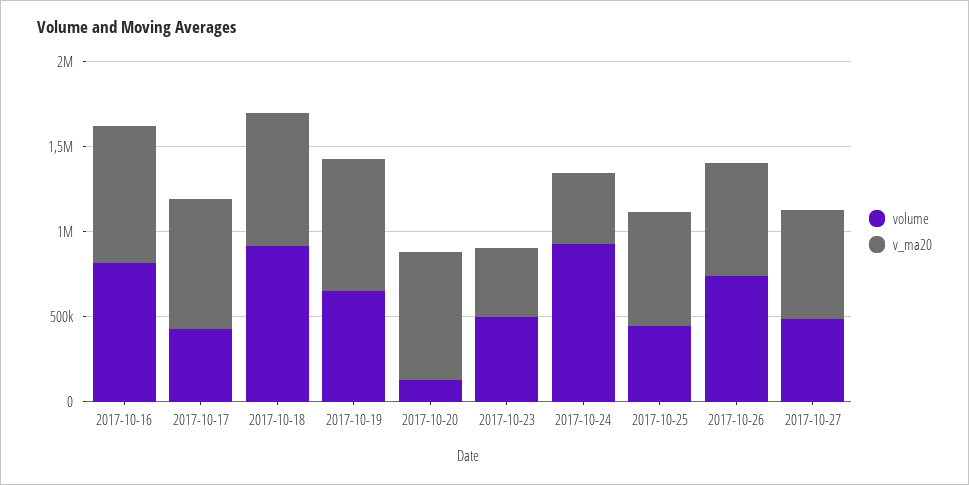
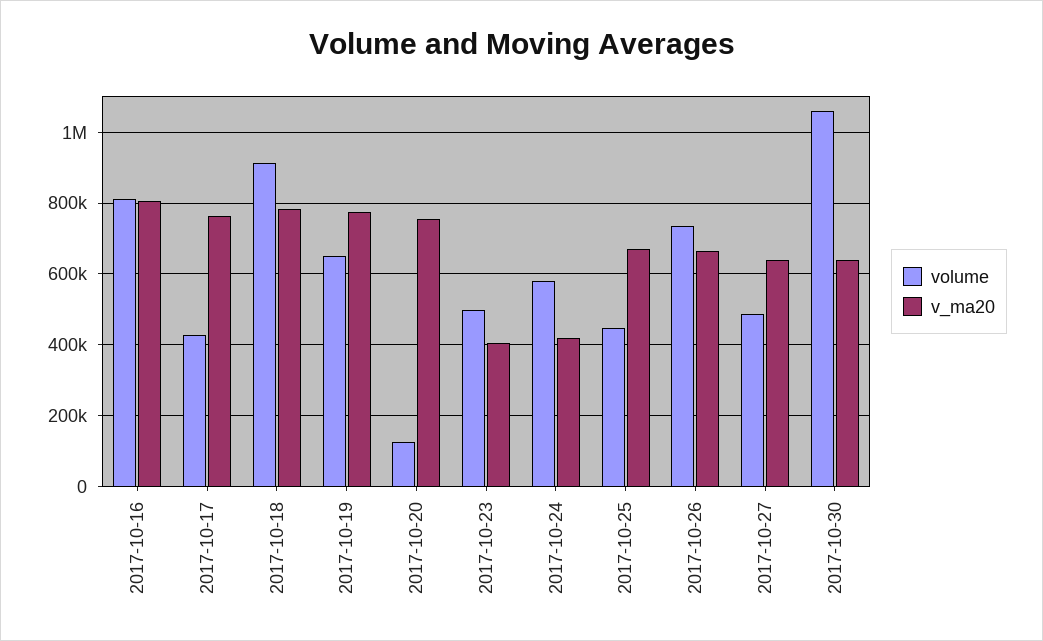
volume, 2017-10-24: 900000 -> 580000
volume, 2017-10-30: none -> 1060000
v_ma20, 2017-10-30: none -> 640000

